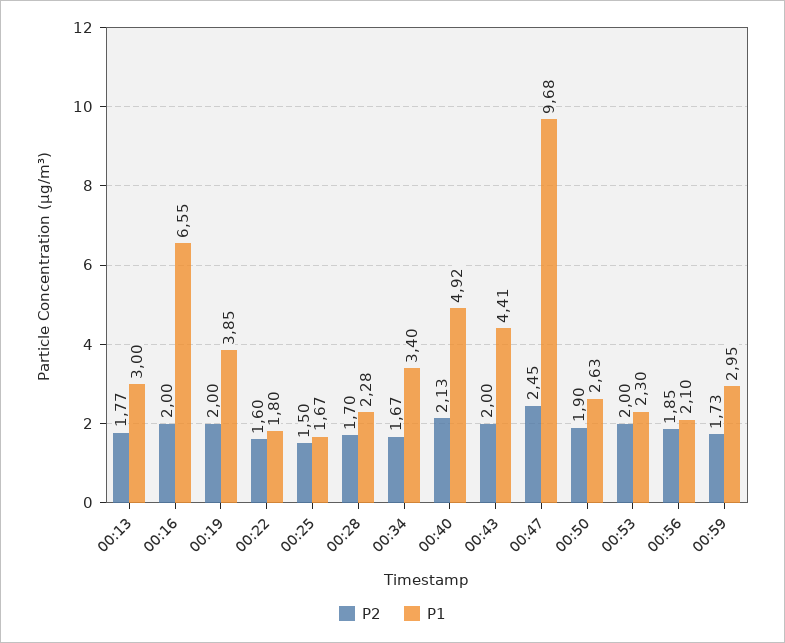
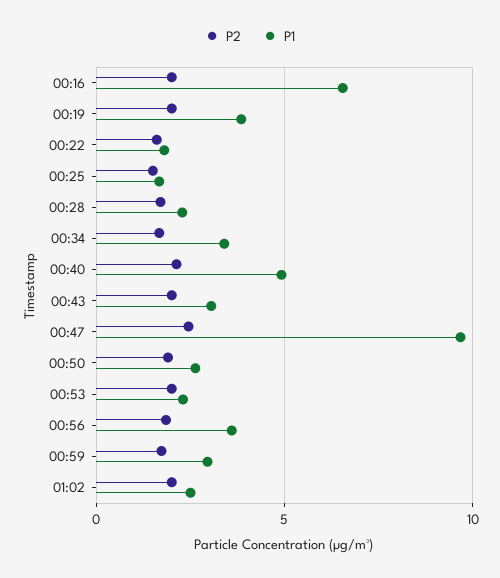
P2, 00:13: 1.77 -> none
P1, 00:13: 3 -> none
P1, 00:43: 4.41 -> 3
P1, 00:56: 2.1 -> 3.5
P2, 01:02: none -> 2
P1, 01:02: none -> 2.5

